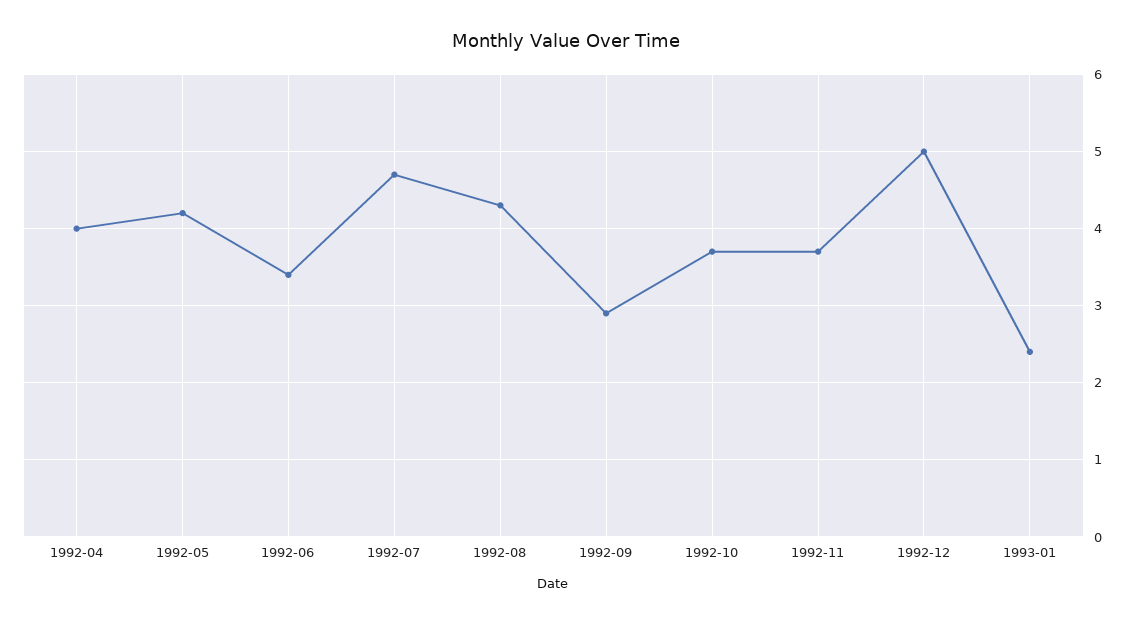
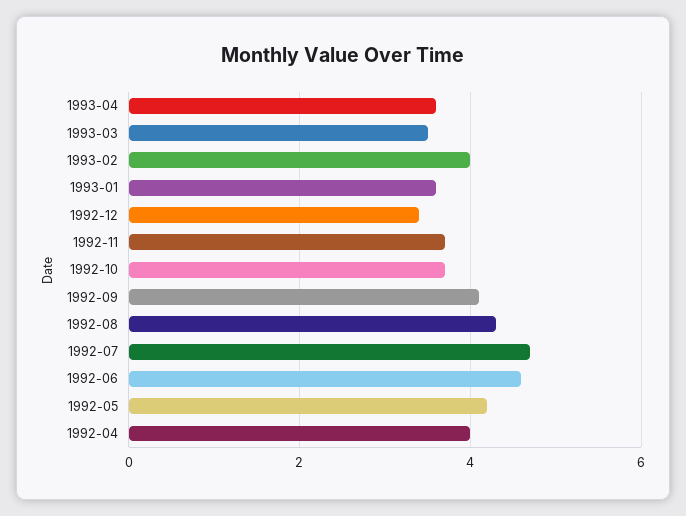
1992-06: 3.4 -> 4.5
1992-09: 2.9 -> 4
1992-12: 5 -> 3.5
1993-01: 2.4 -> 3.5
1993-04: none -> 3.5
1993-03: none -> 3.5
1993-02: none -> 4

